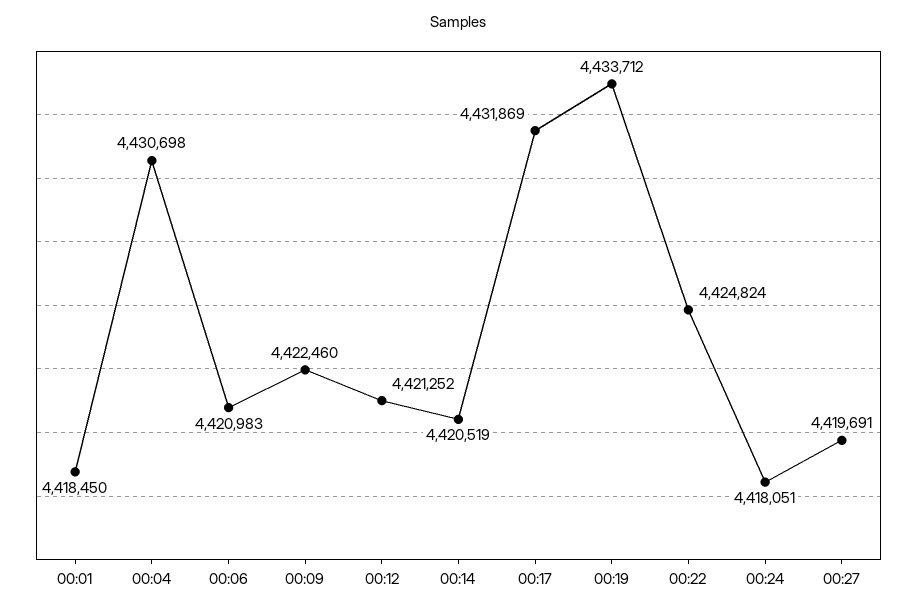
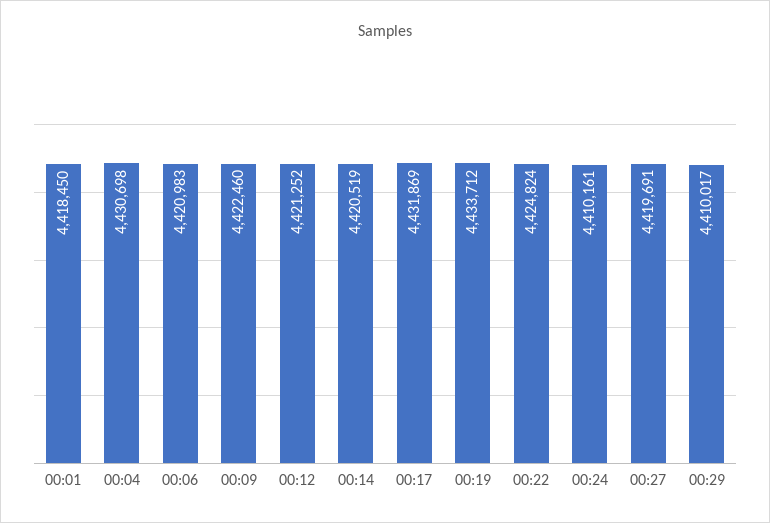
00:24: 4418051 -> 4410161
00:29: none -> 4410017

